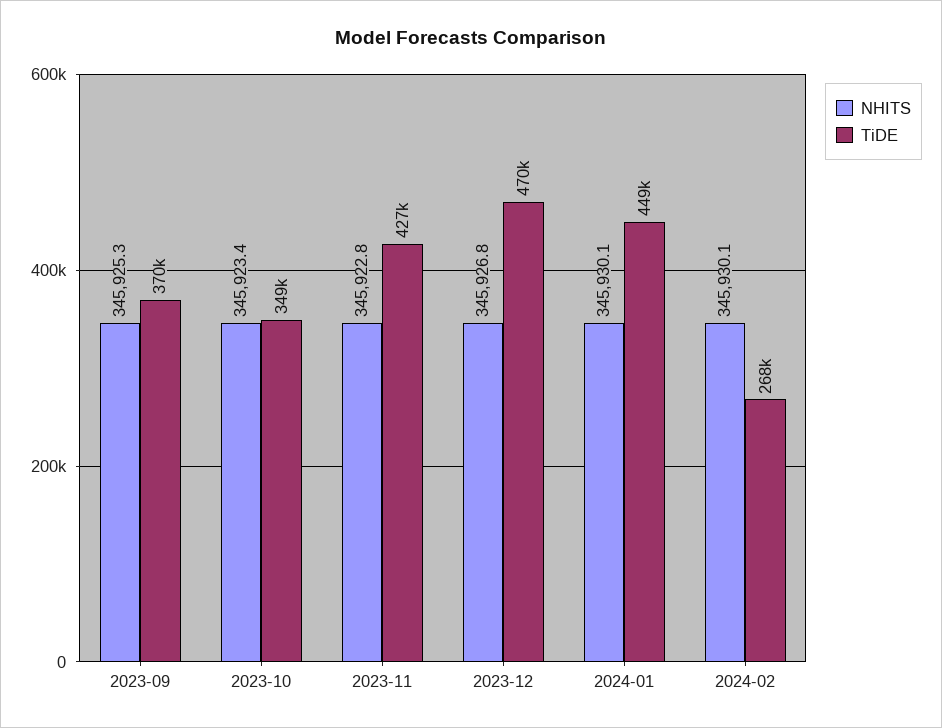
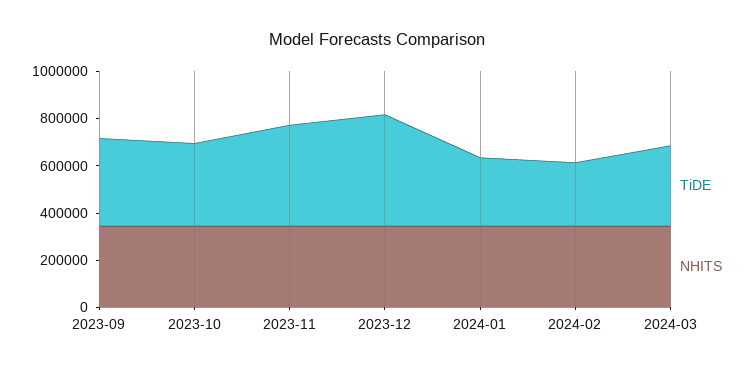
TiDE, 2024-01: 449000 -> 300000
TiDE, 2024-03: none -> 350000
NHITS, 2024-03: none -> 350000

